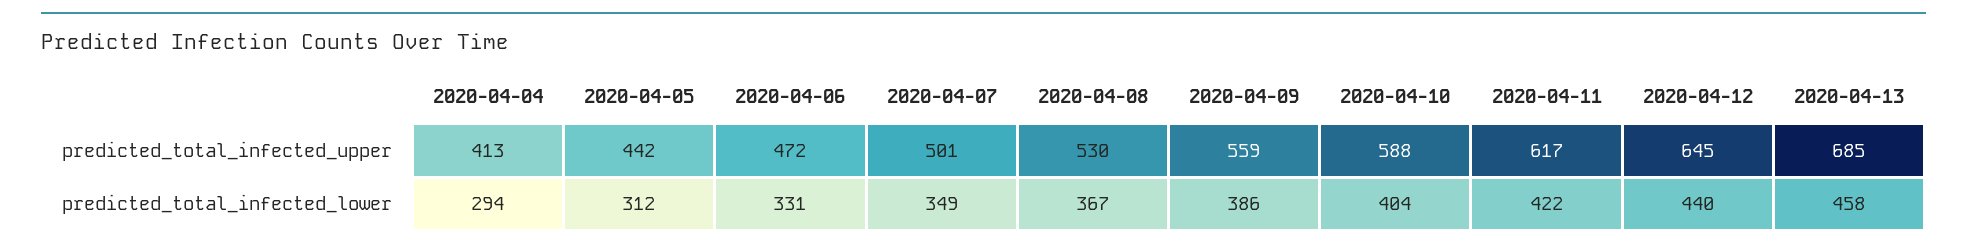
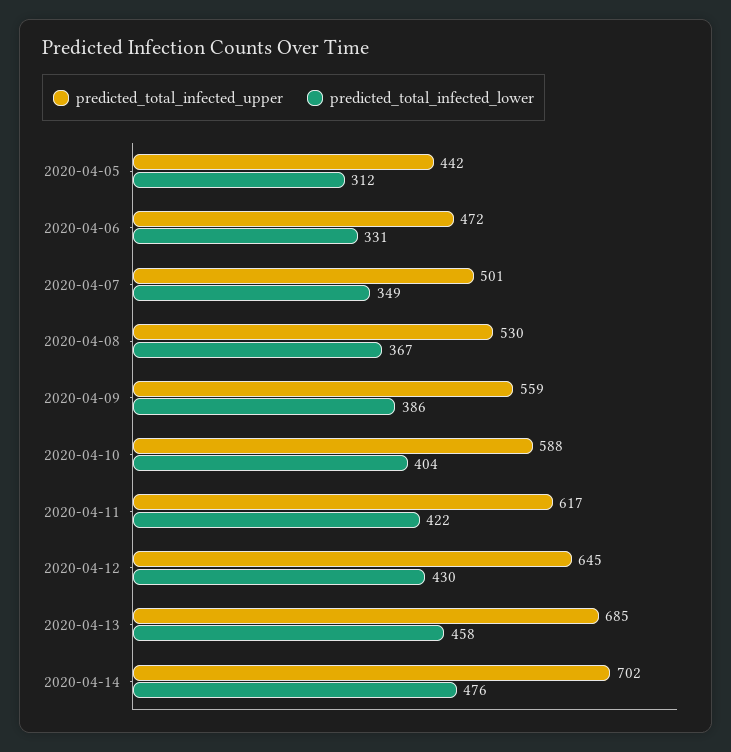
predicted_total_infected_upper, 2020-04-04: 413 -> none
predicted_total_infected_lower, 2020-04-04: 294 -> none
predicted_total_infected_lower, 2020-04-12: 440 -> 430
predicted_total_infected_upper, 2020-04-14: none -> 702
predicted_total_infected_lower, 2020-04-14: none -> 476

